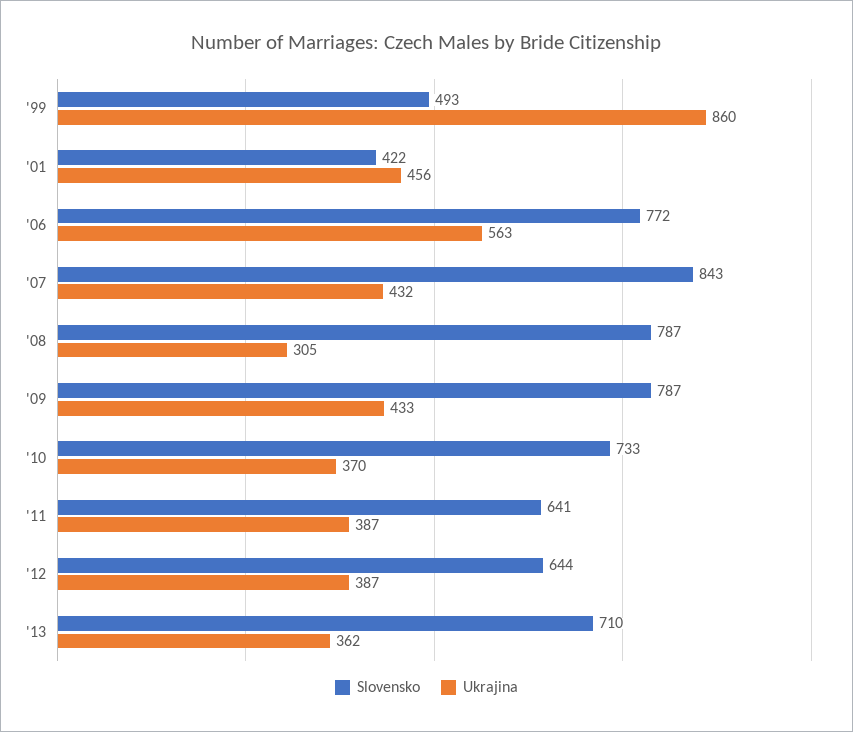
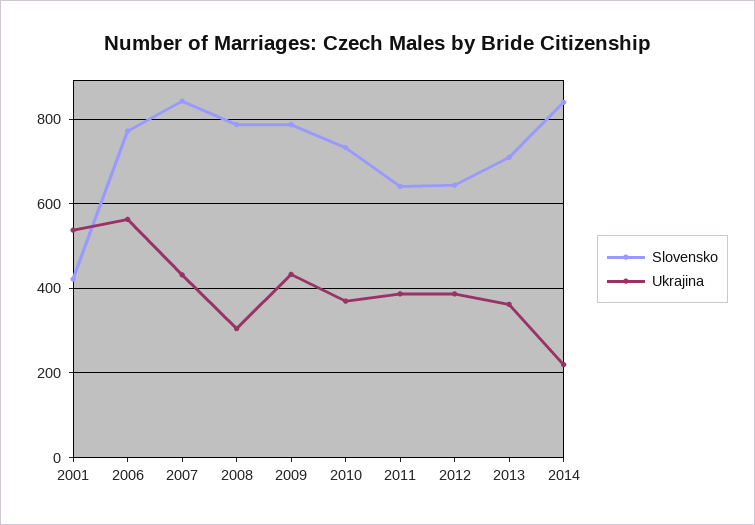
Slovensko, '99: 493 -> none
Ukrajina, '99: 860 -> none
Ukrajina, '01: 456 -> 540
Slovensko, 2014: none -> 840
Ukrajina, 2014: none -> 220

